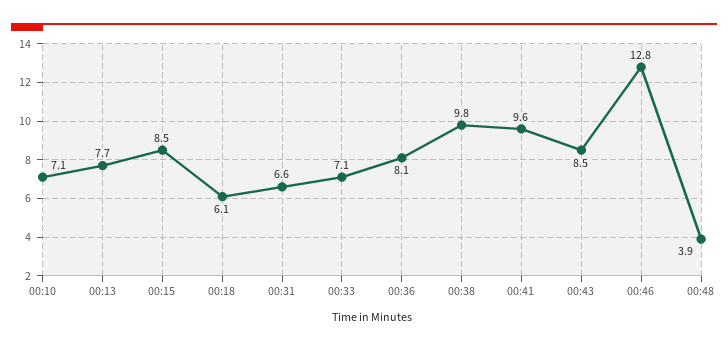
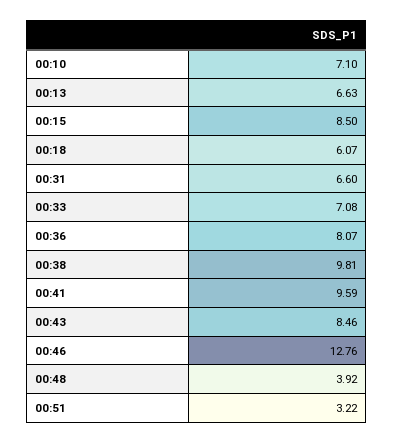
00:13: 7.7 -> 6.63
00:51: none -> 3.22

